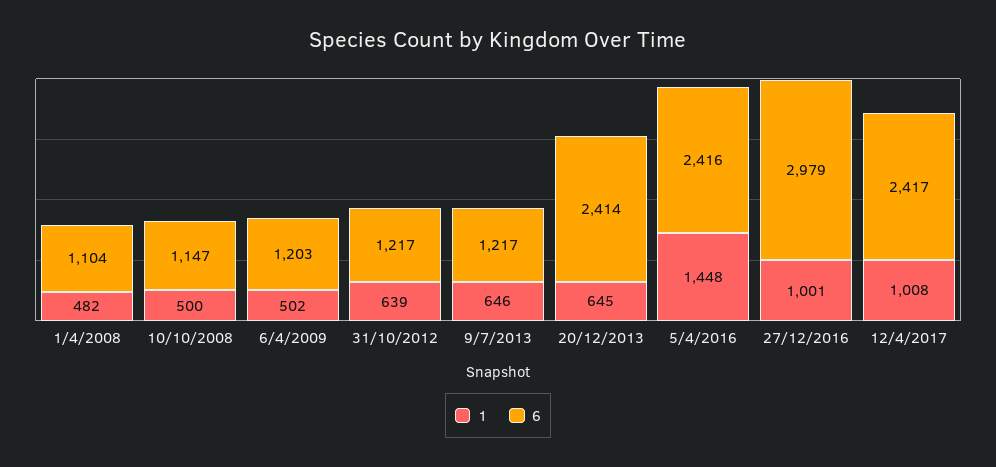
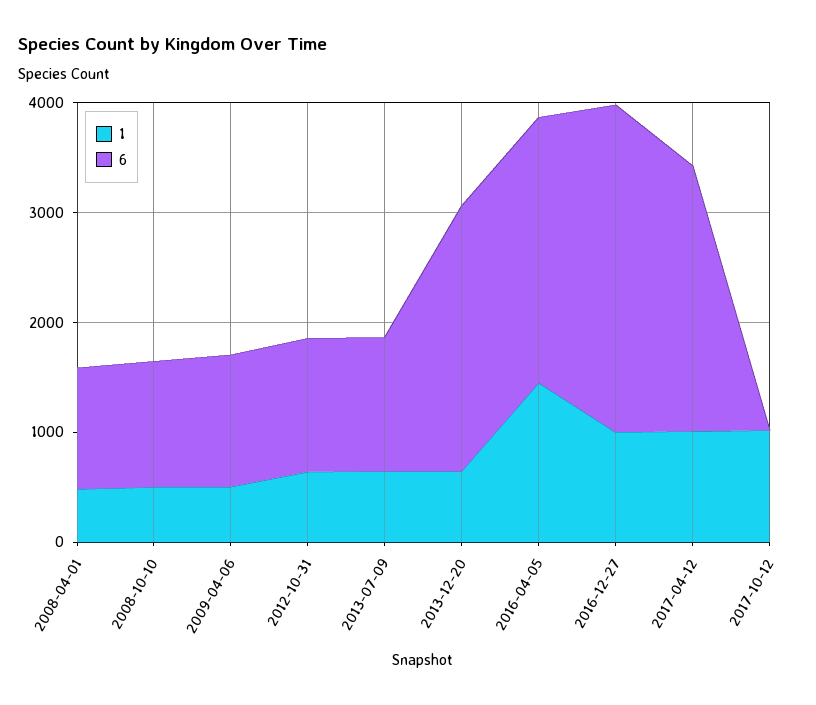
1, 2017-10-12: none -> 1000
6, 2017-10-12: none -> 0

